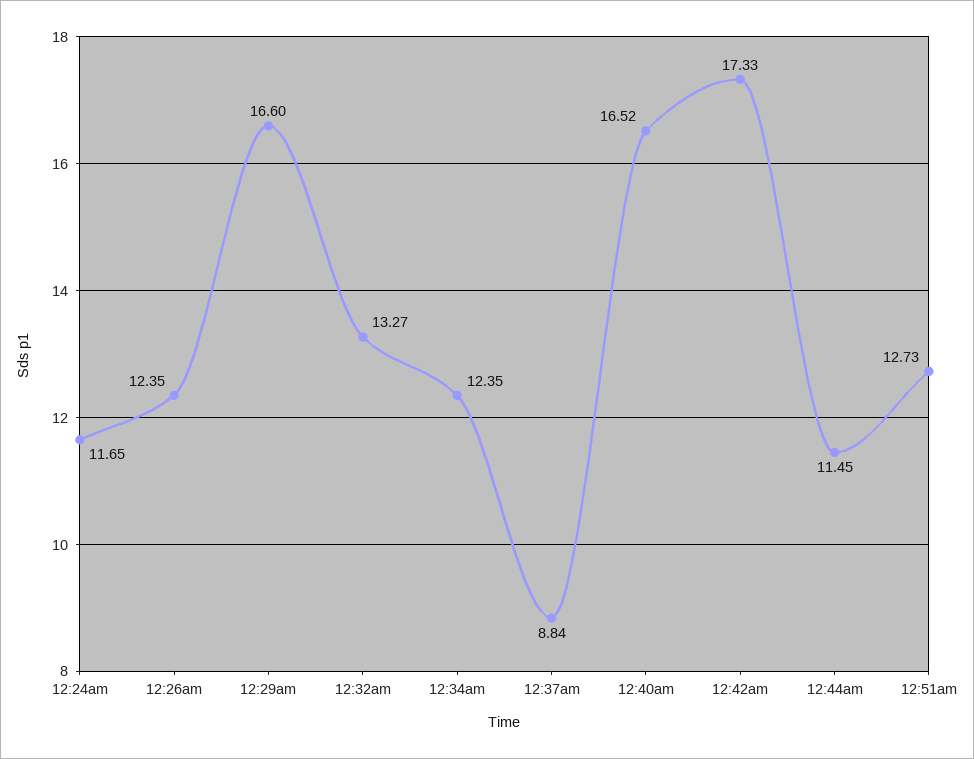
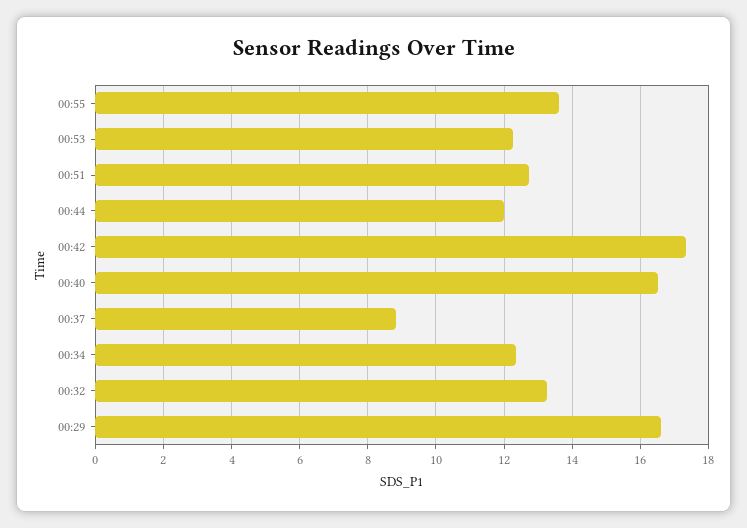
12:24am: 11.65 -> none
12:26am: 12.35 -> none
12:44am: 11.45 -> 12
00:55: none -> 13.6
00:53: none -> 12.2

